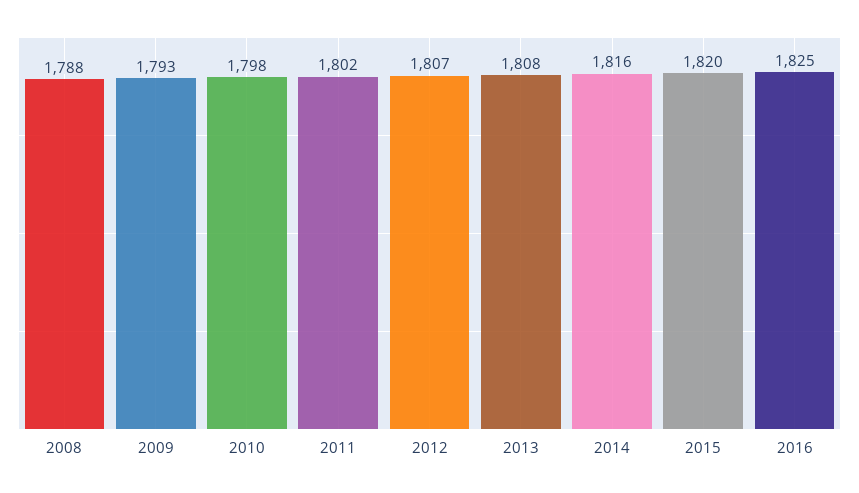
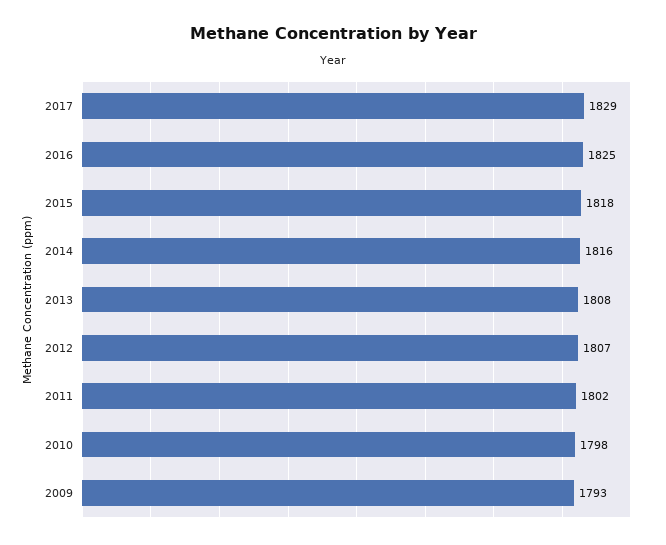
2008: 1788 -> none
2015: 1820 -> 1818
2017: none -> 1829

